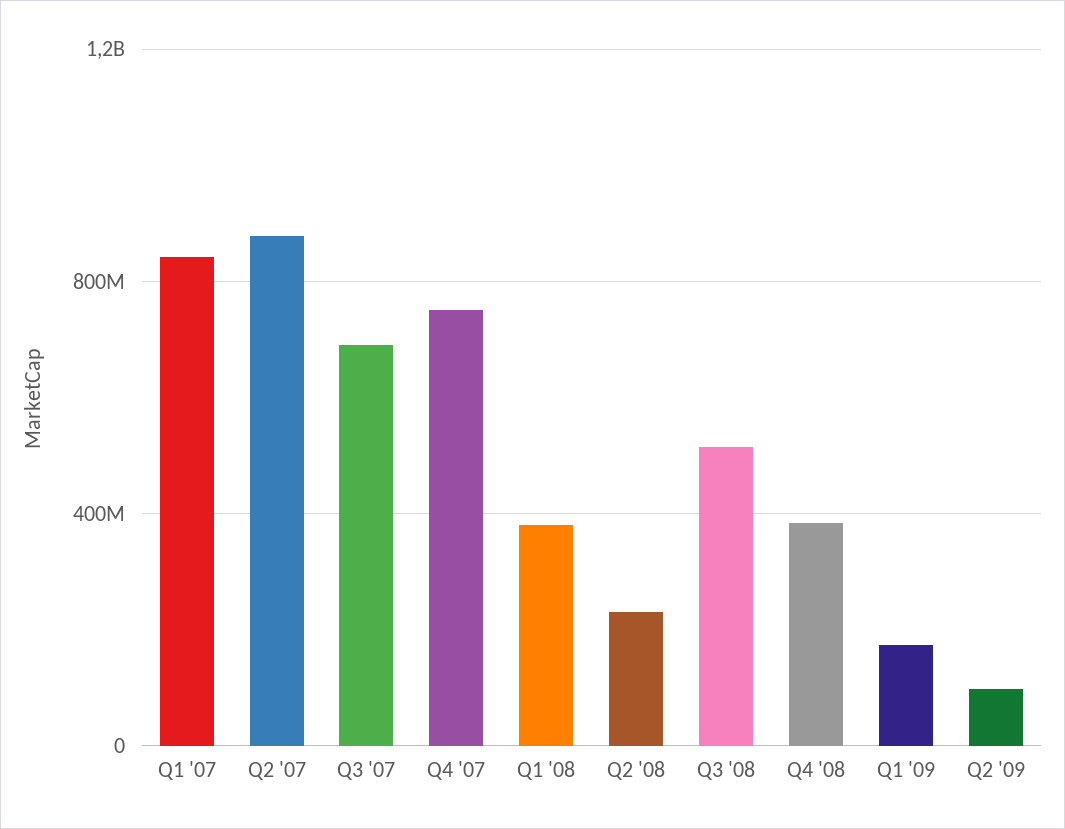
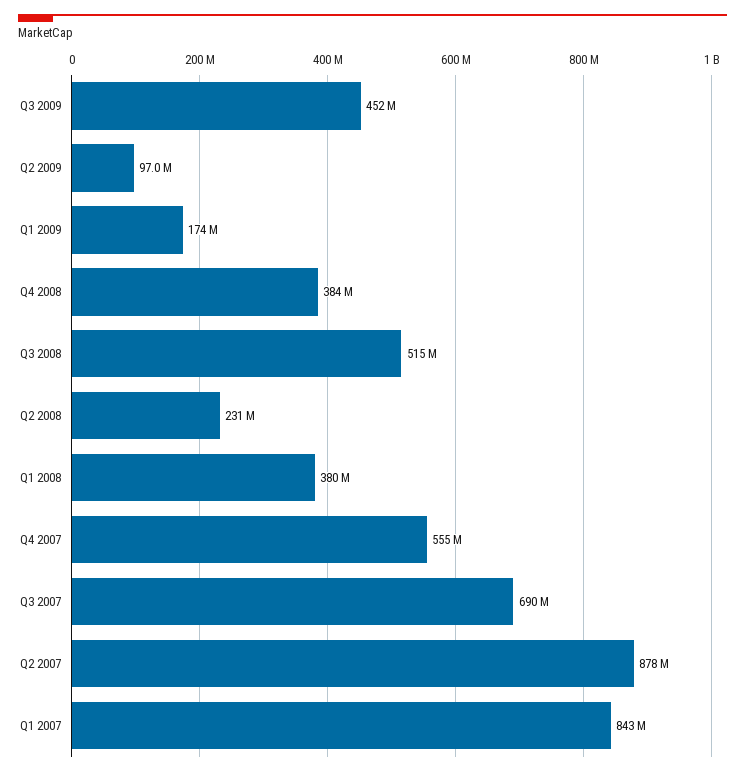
Q4 '07: 750000000 -> 555000000
Q3 2009: none -> 452000000

